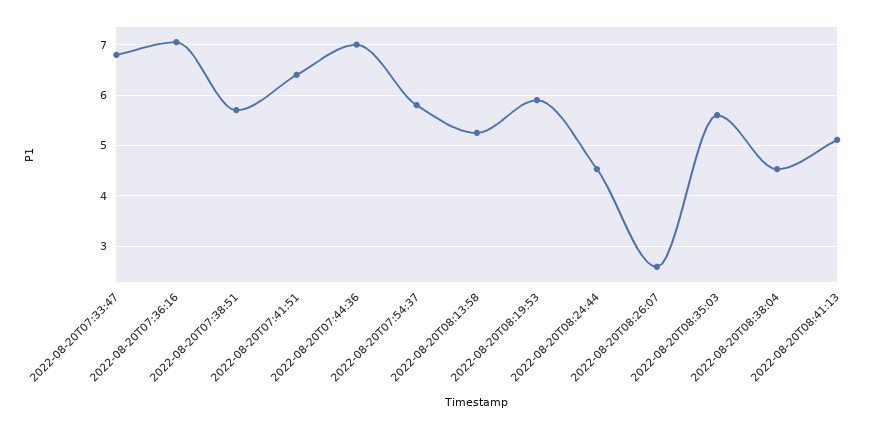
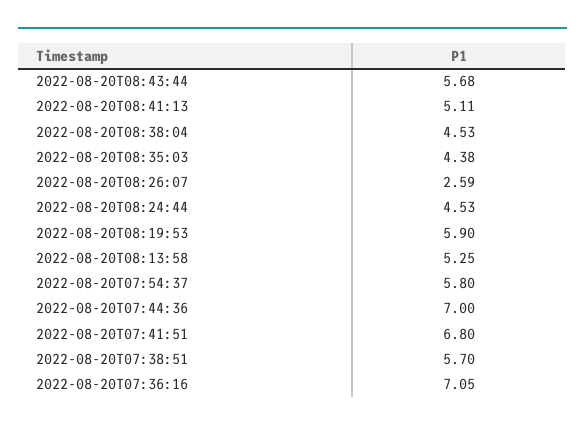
2022-08-20T07:33:47: 6.8 -> none
2022-08-20T07:41:51: 6.4 -> 6.8
2022-08-20T08:35:03: 5.6 -> 4.38
2022-08-20T08:43:44: none -> 5.68

